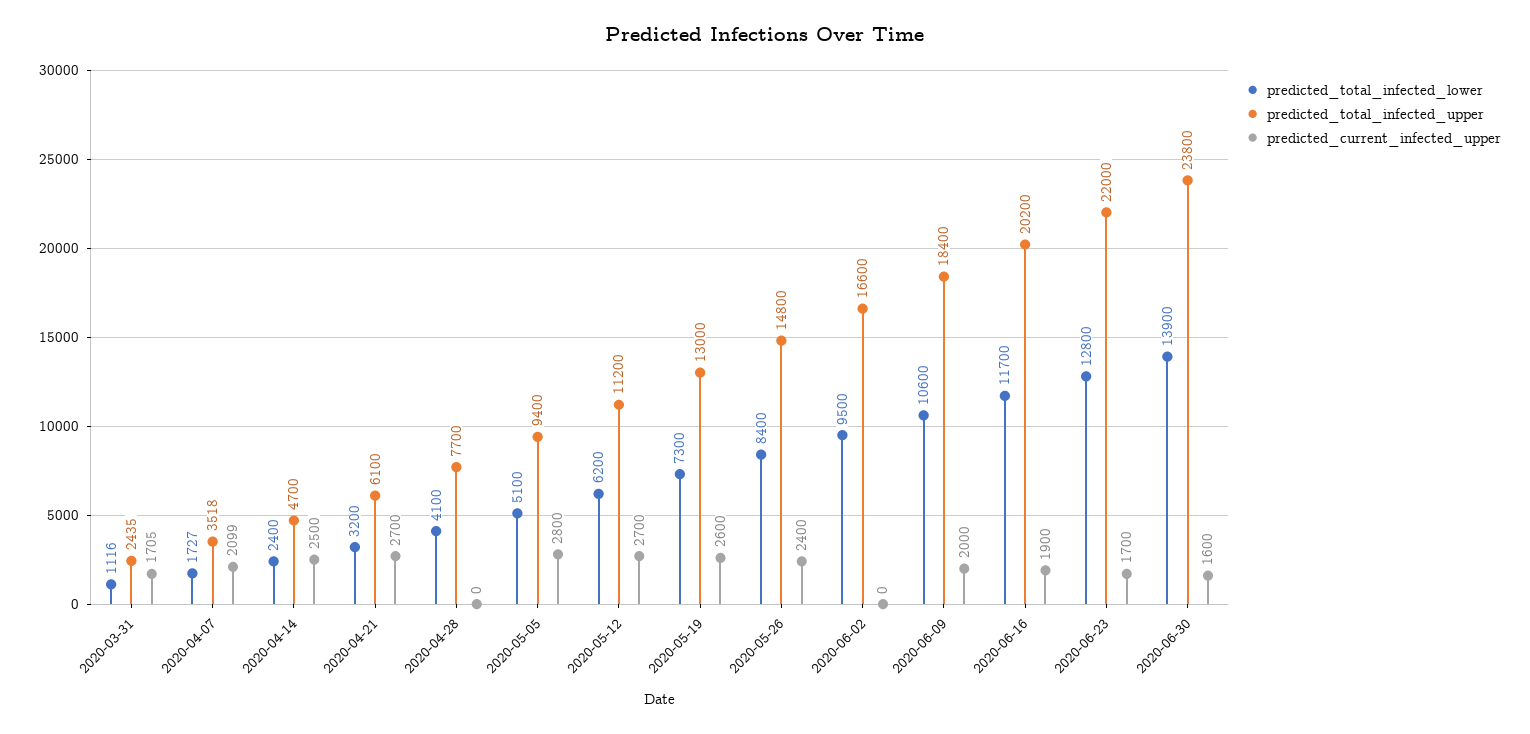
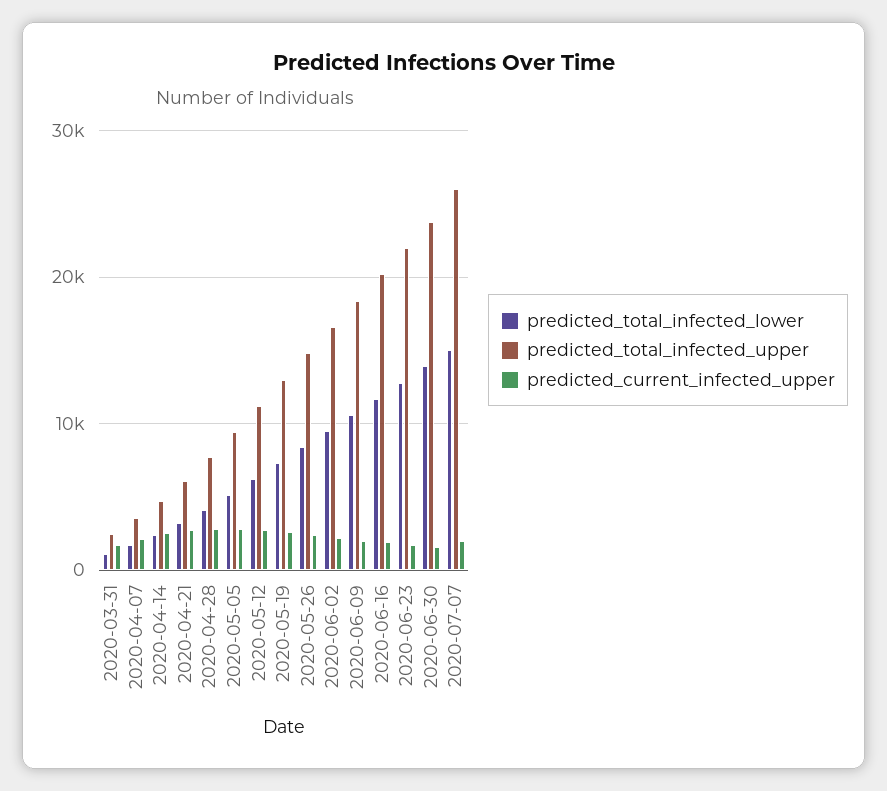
predicted_current_infected_upper, 2020-04-28: 0 -> 3000
predicted_current_infected_upper, 2020-06-02: 0 -> 2000
predicted_total_infected_lower, 2020-07-07: none -> 15000
predicted_total_infected_upper, 2020-07-07: none -> 26000
predicted_current_infected_upper, 2020-07-07: none -> 2000

